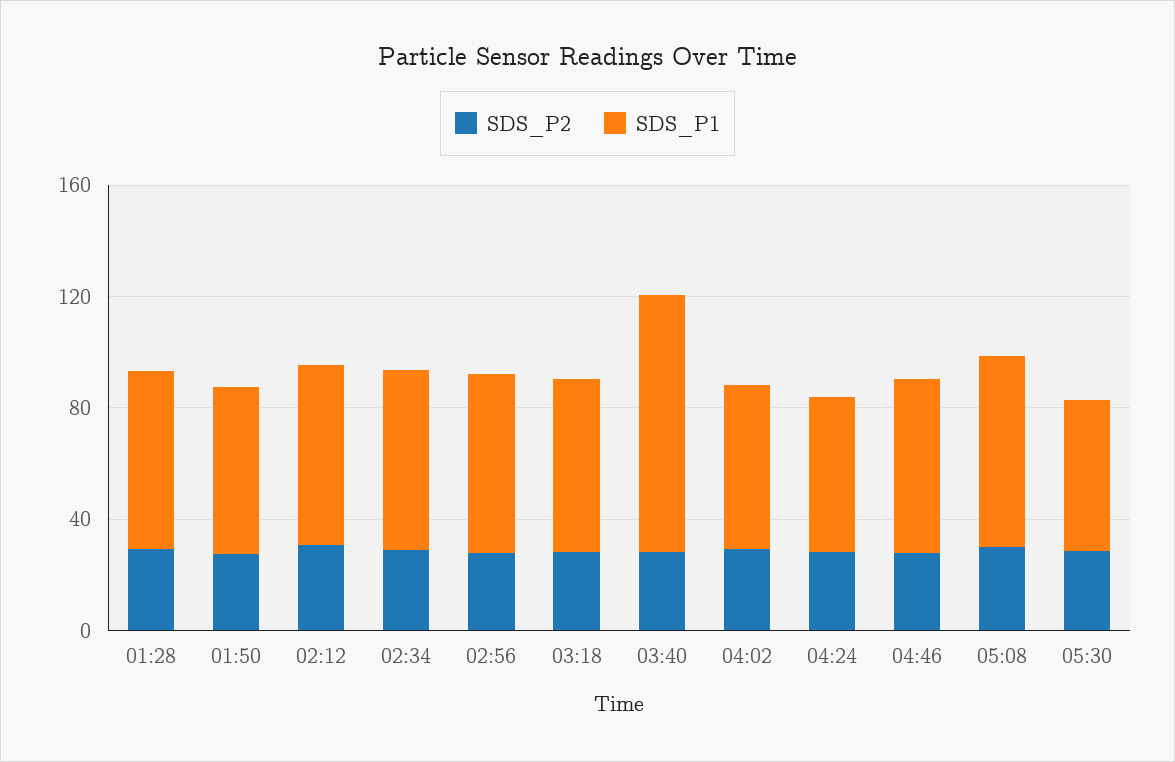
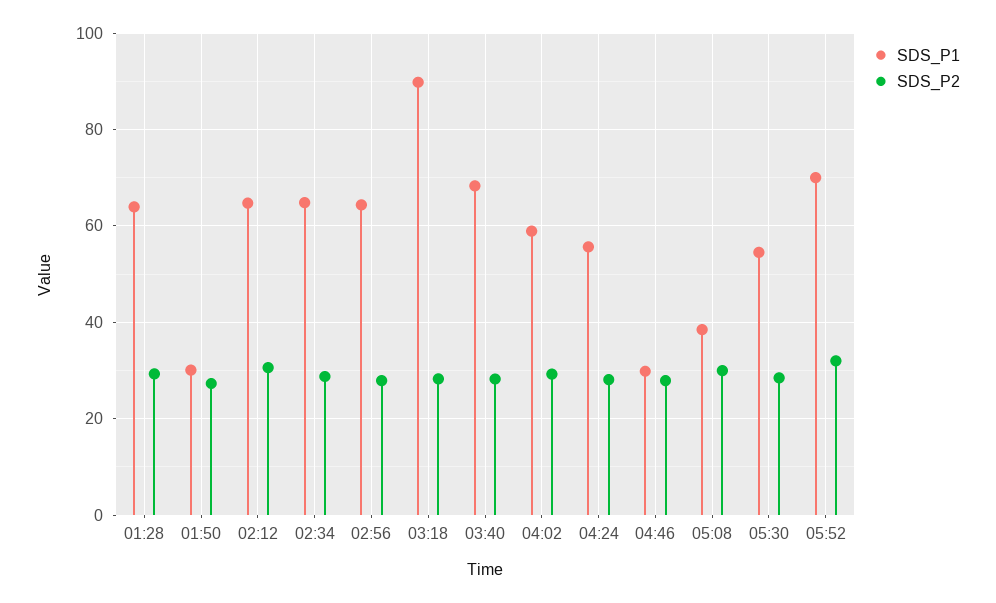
SDS_P1, 01:50: 60 -> 30
SDS_P1, 03:18: 60 -> 90
SDS_P1, 03:40: 90 -> 68
SDS_P1, 04:46: 60 -> 30
SDS_P1, 05:08: 70 -> 38
SDS_P1, 05:52: none -> 70
SDS_P2, 05:52: none -> 32

